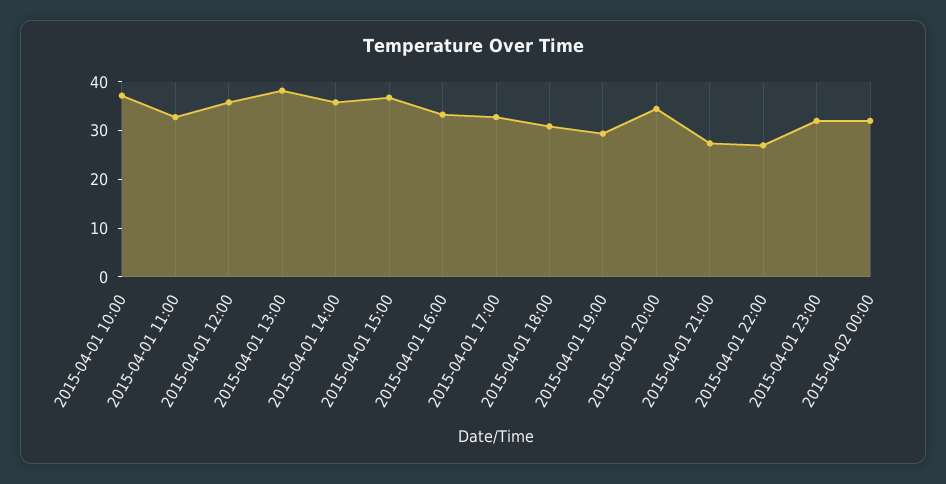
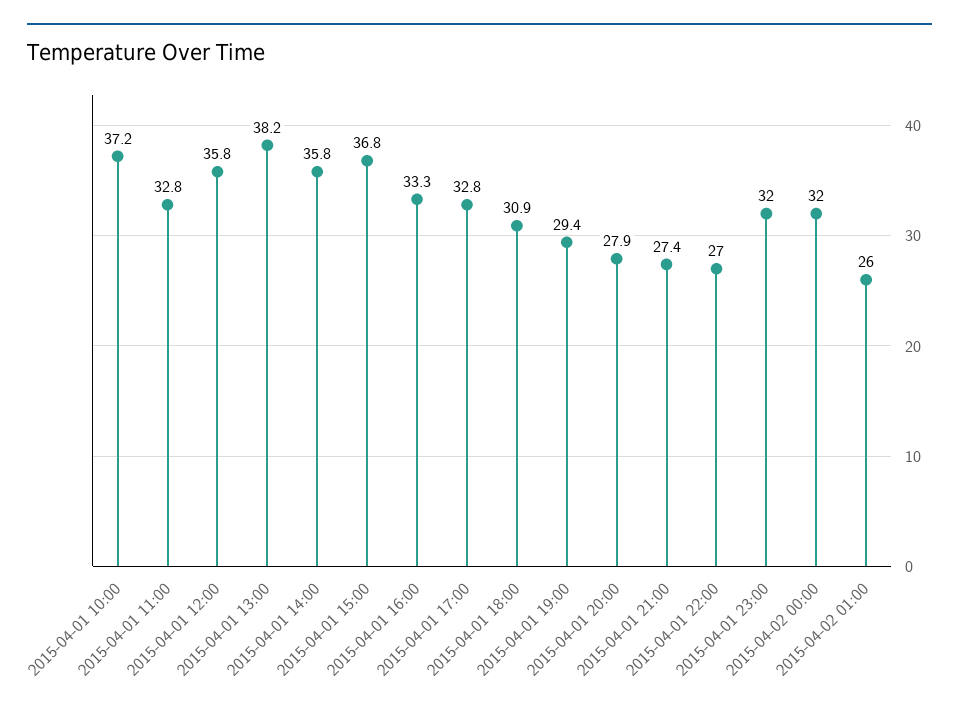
2015-04-01 20:00: 34 -> 27.9
2015-04-02 01:00: none -> 26

